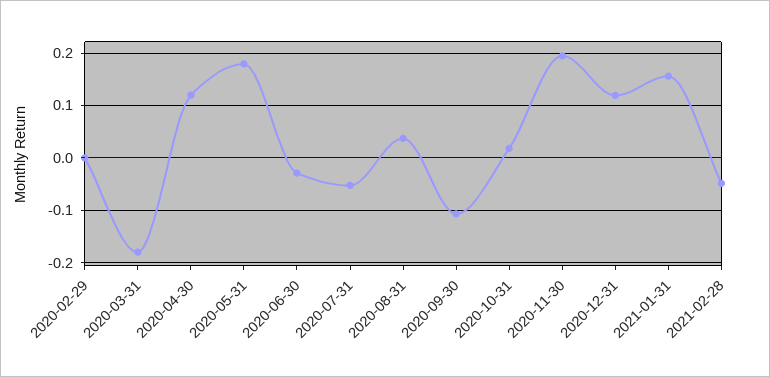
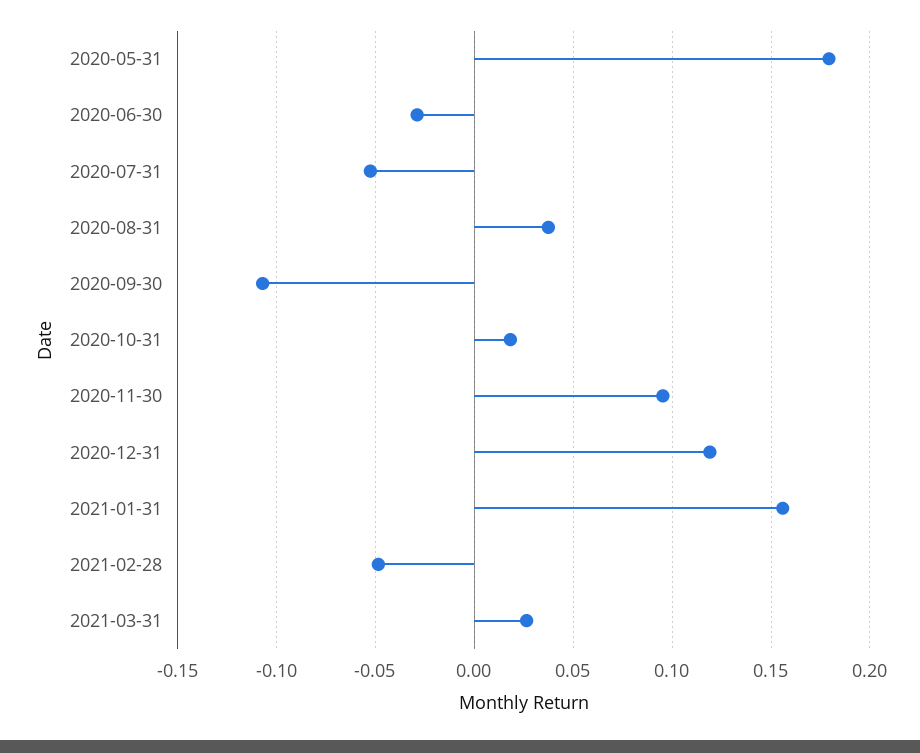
2020-02-29: 0 -> none
2020-03-31: -0.18 -> none
2020-04-30: 0.12 -> none
2020-11-30: 0.2 -> 0.095
2021-03-31: none -> 0.025

